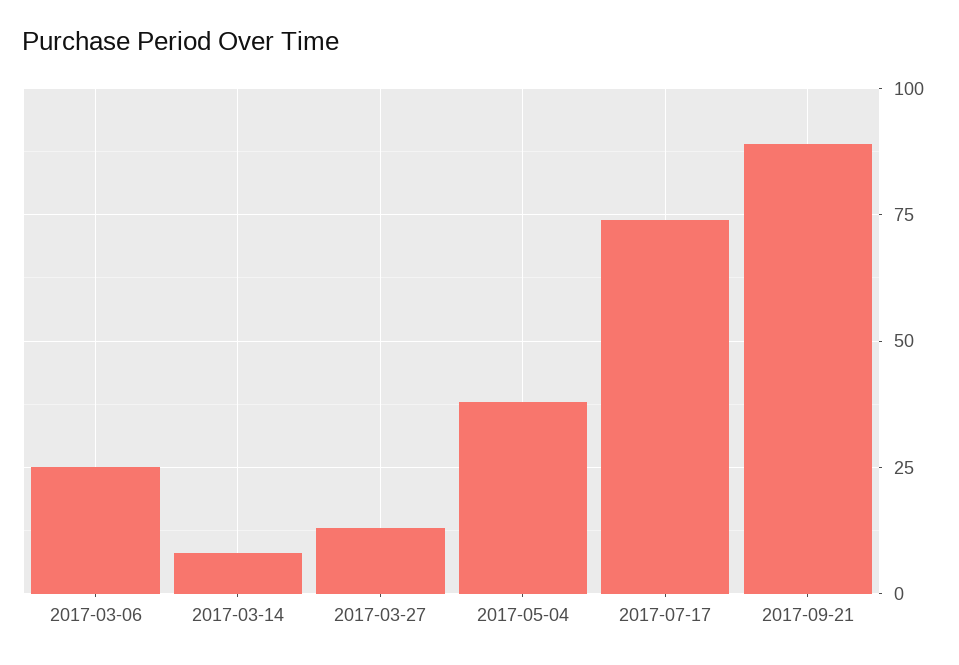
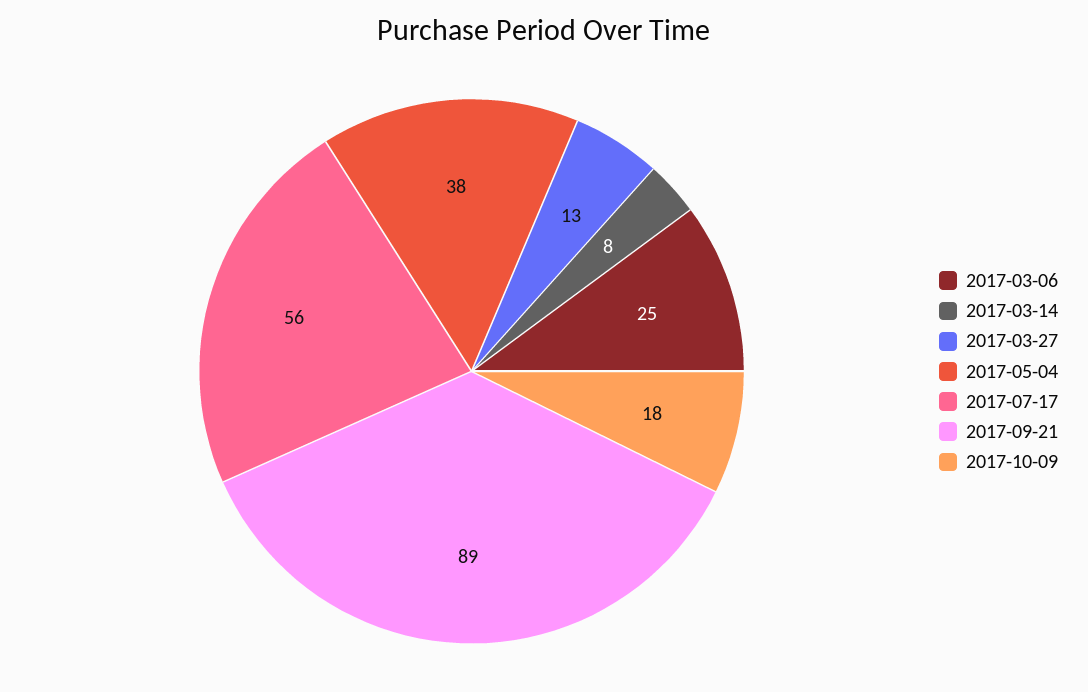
2017-07-17: 75 -> 56
2017-10-09: none -> 18

